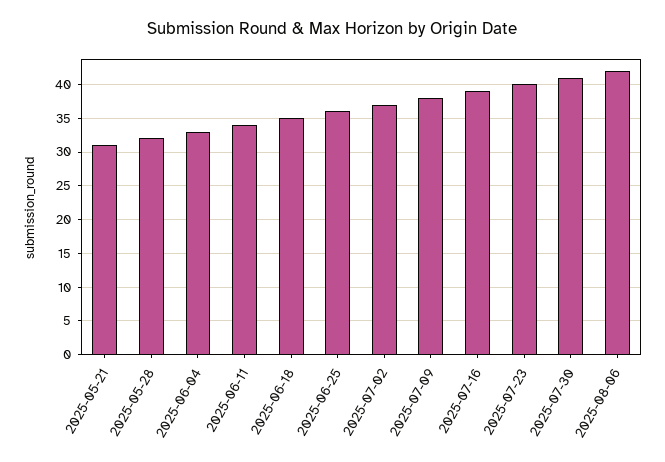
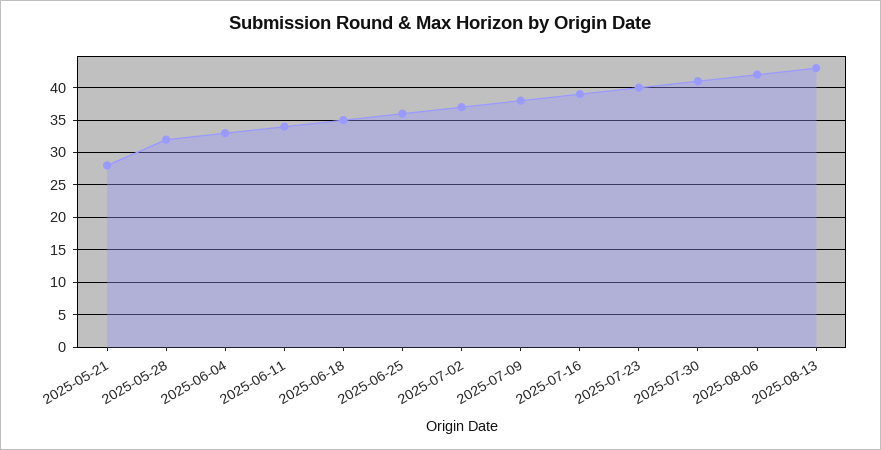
2025-05-21: 31 -> 28
2025-08-13: none -> 43

